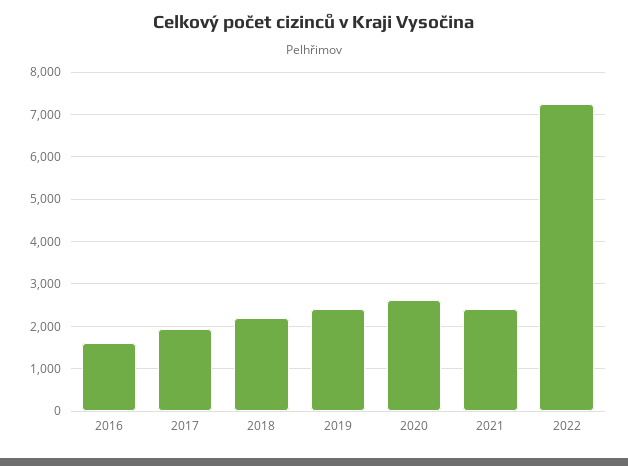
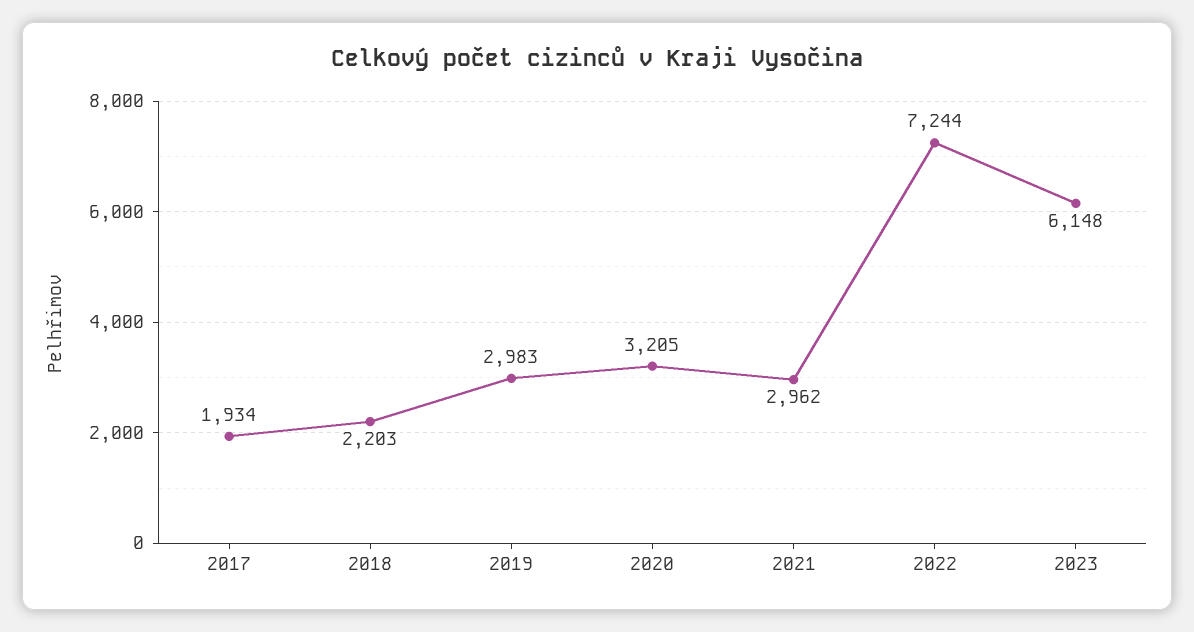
2016: 1600 -> none
2019: 2400 -> 2983
2020: 2600 -> 3205
2021: 2400 -> 2962
2023: none -> 6148

